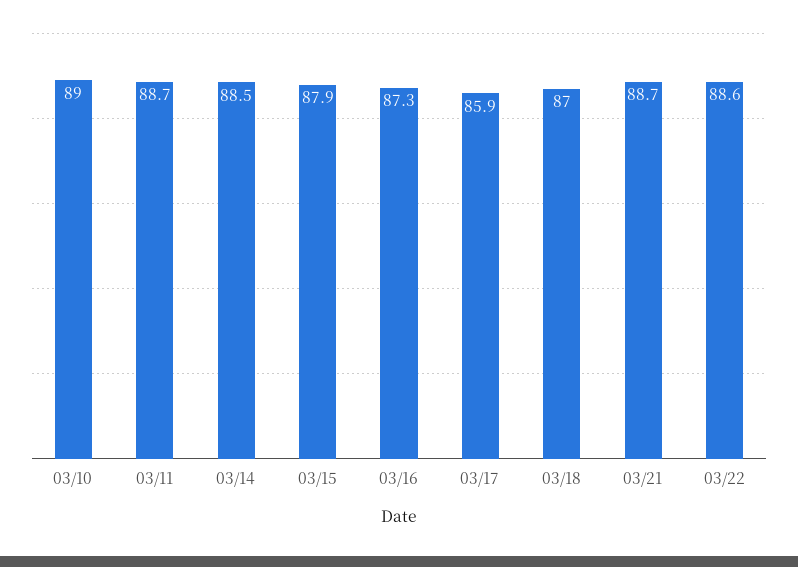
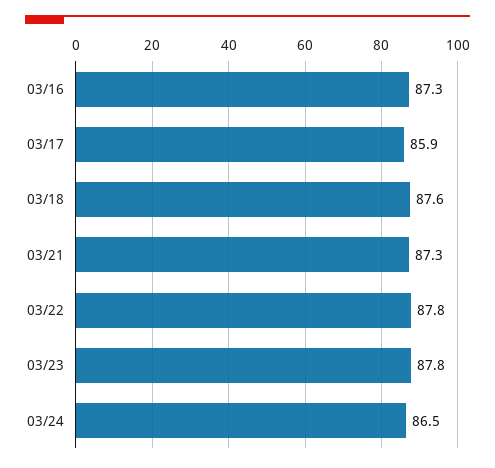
03/10: 89 -> none
03/11: 88.7 -> none
03/14: 88.5 -> none
03/15: 87.9 -> none
03/18: 87 -> 87.6
03/21: 88.7 -> 87.3
03/22: 88.6 -> 87.8
03/23: none -> 87.8
03/24: none -> 86.5

